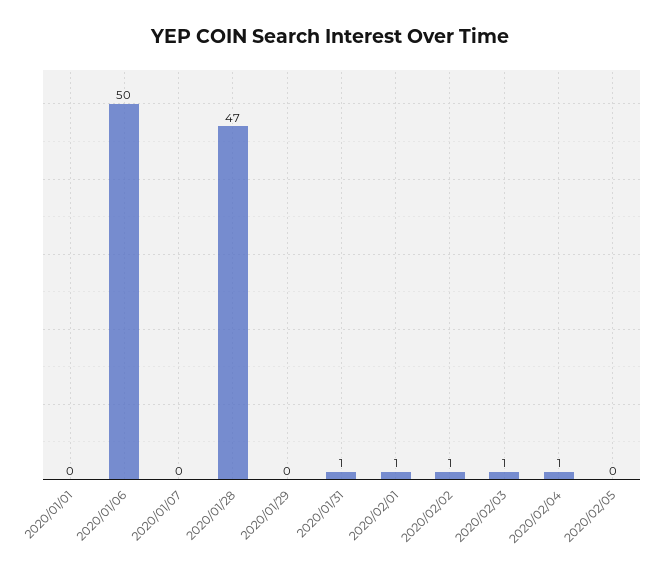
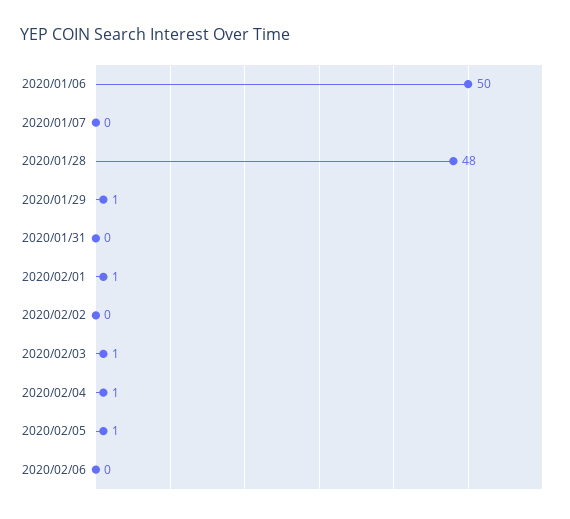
2020/01/01: 0 -> none
2020/01/28: 47 -> 48
2020/01/29: 0 -> 1
2020/01/31: 1 -> 0
2020/02/02: 1 -> 0
2020/02/05: 0 -> 1
2020/02/06: none -> 0

